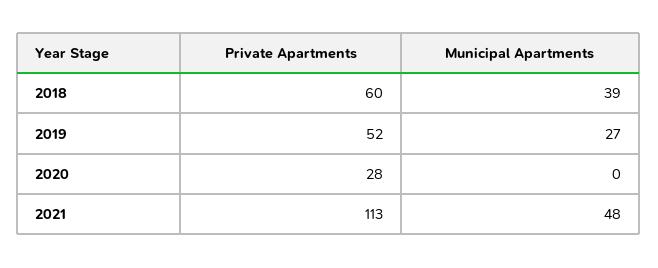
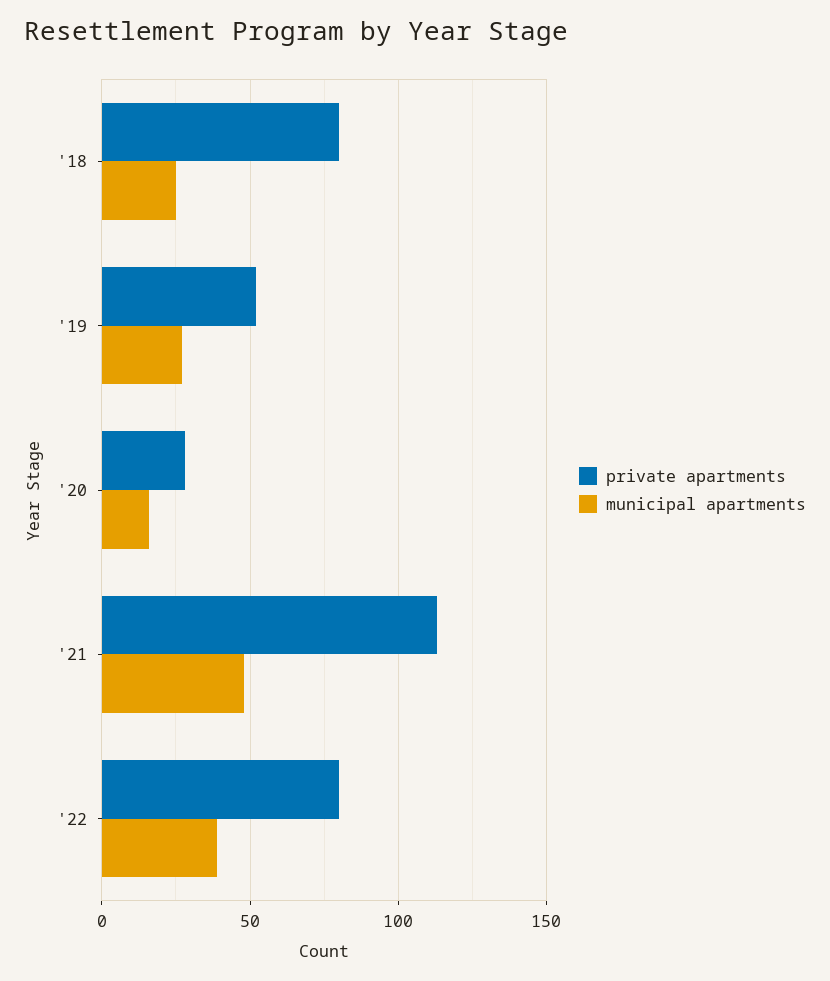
Private Apartments, 2018: 60 -> 80
Municipal Apartments, 2018: 39 -> 25
Municipal Apartments, 2020: 0 -> 15
Private Apartments, '22: none -> 80
Municipal Apartments, '22: none -> 40

